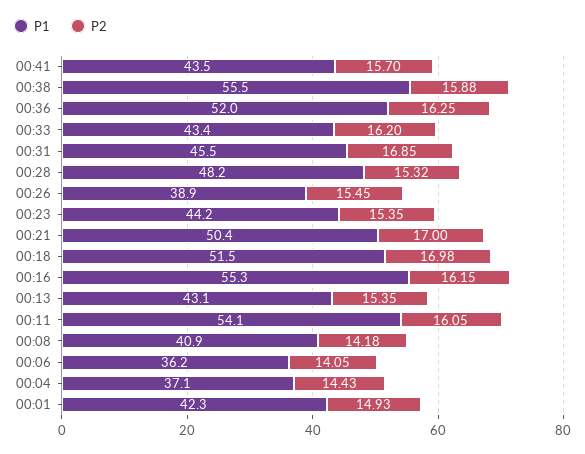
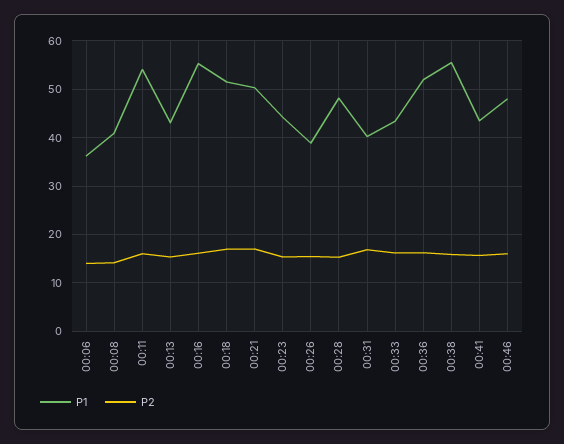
P1, 00:31: 45.5 -> 40
P1, 00:04: 37.1 -> none
P2, 00:04: 14.43 -> none
P1, 00:01: 42.3 -> none
P2, 00:01: 14.93 -> none
P1, 00:46: none -> 48
P2, 00:46: none -> 16

